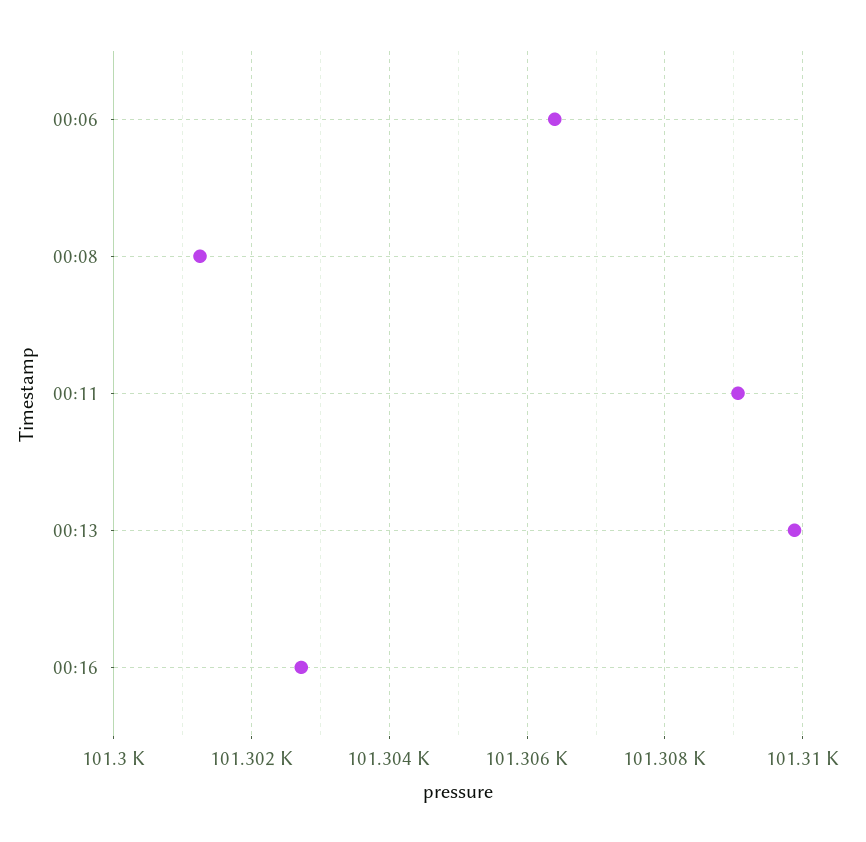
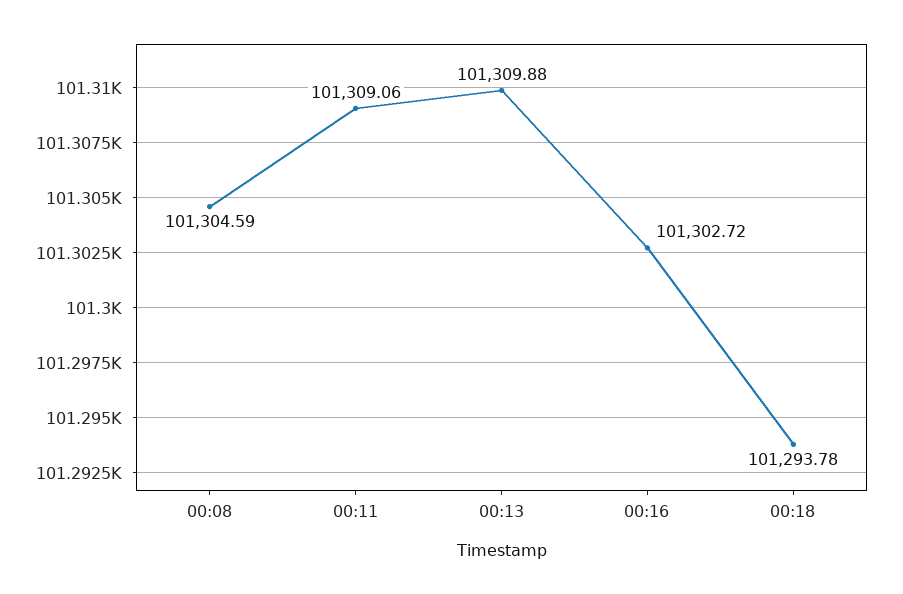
00:06: 101306.4 -> none
00:08: 101301.2 -> 101304.59
00:18: none -> 101293.78

